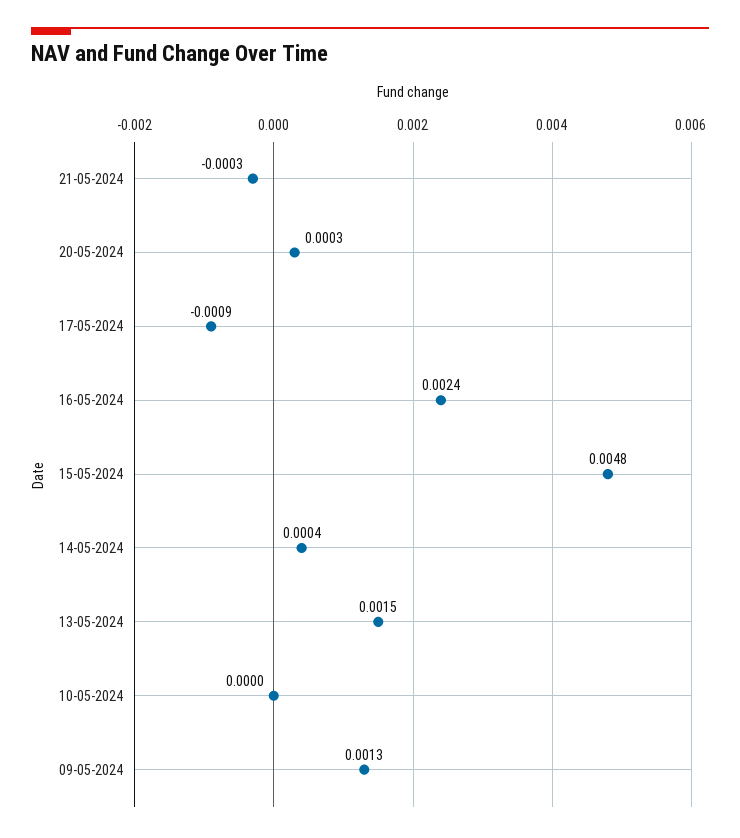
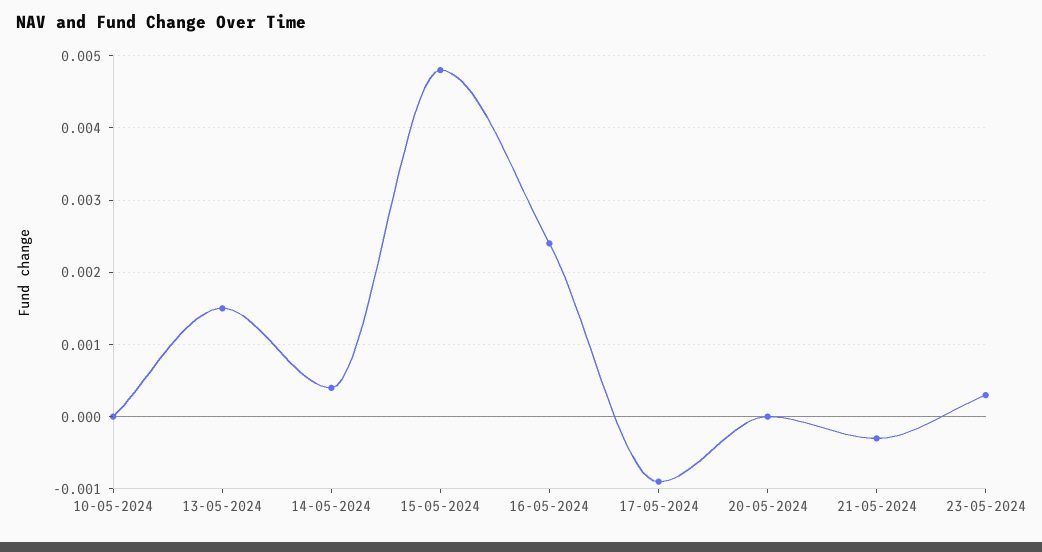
20-05-2024: 0.0003 -> 0
09-05-2024: 0.0013 -> none
23-05-2024: none -> 0.0003

